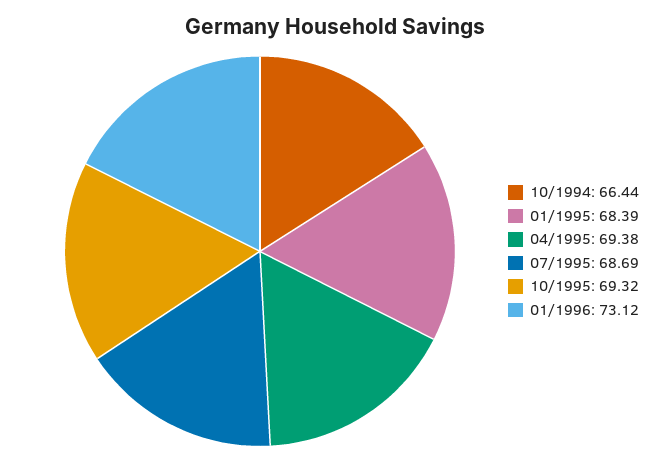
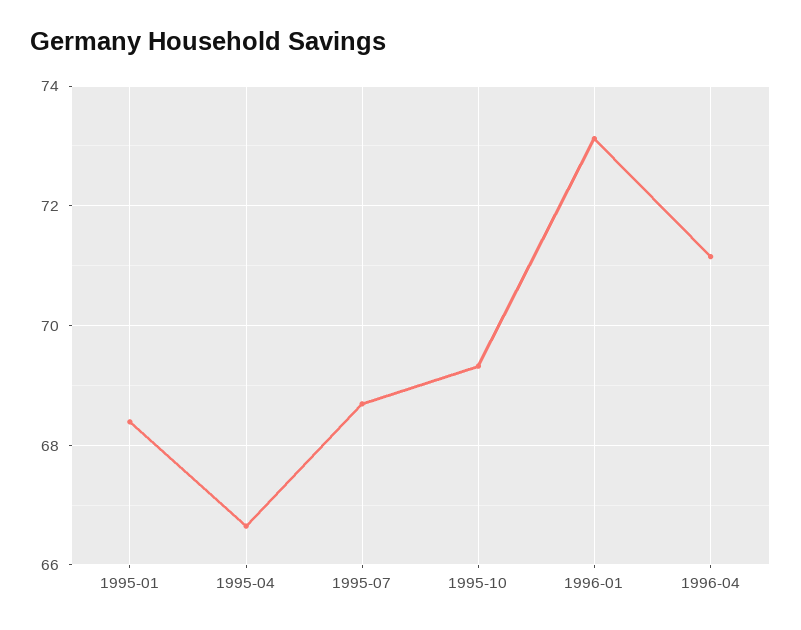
10/1994: 66.44 -> none
04/1995: 69.38 -> 66.6
1996-04: none -> 71.2

